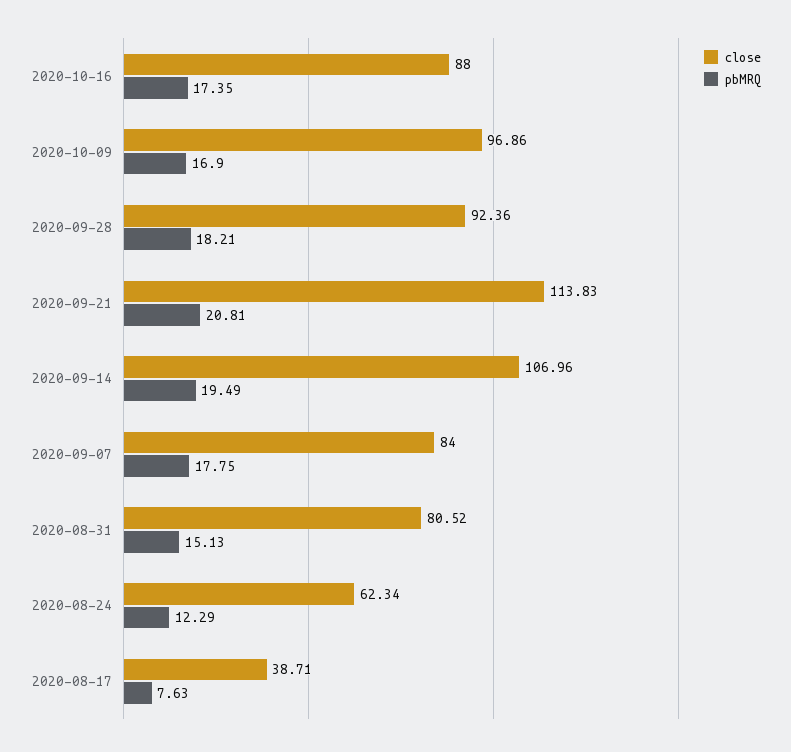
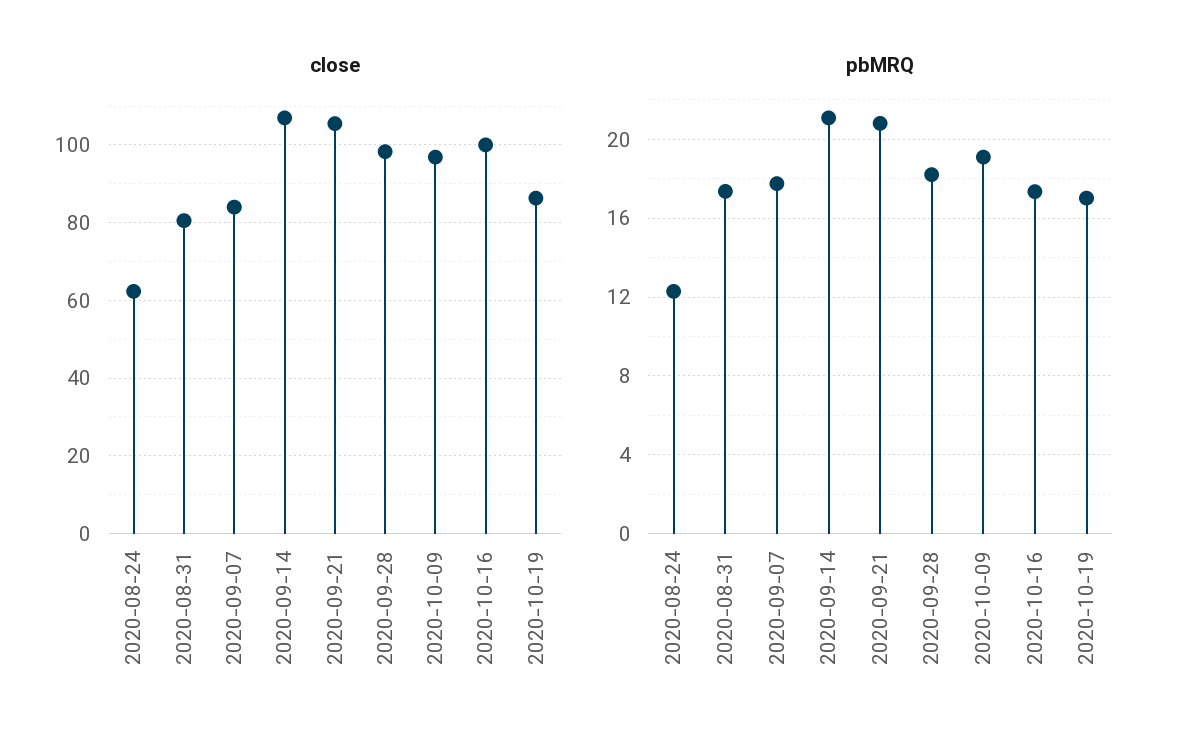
close, 2020-10-16: 88 -> 100
pbMRQ, 2020-10-09: 16.9 -> 19
close, 2020-09-28: 92.36 -> 98
close, 2020-09-21: 113.83 -> 106
pbMRQ, 2020-09-14: 19.49 -> 21
pbMRQ, 2020-08-31: 15.13 -> 17.5
close, 2020-08-17: 38.71 -> none
pbMRQ, 2020-08-17: 7.63 -> none
close, 2020-10-19: none -> 86
pbMRQ, 2020-10-19: none -> 17

